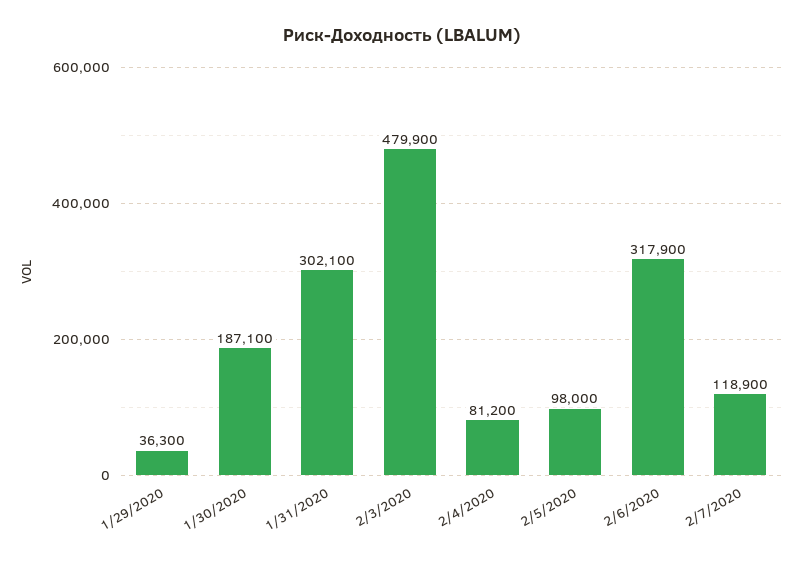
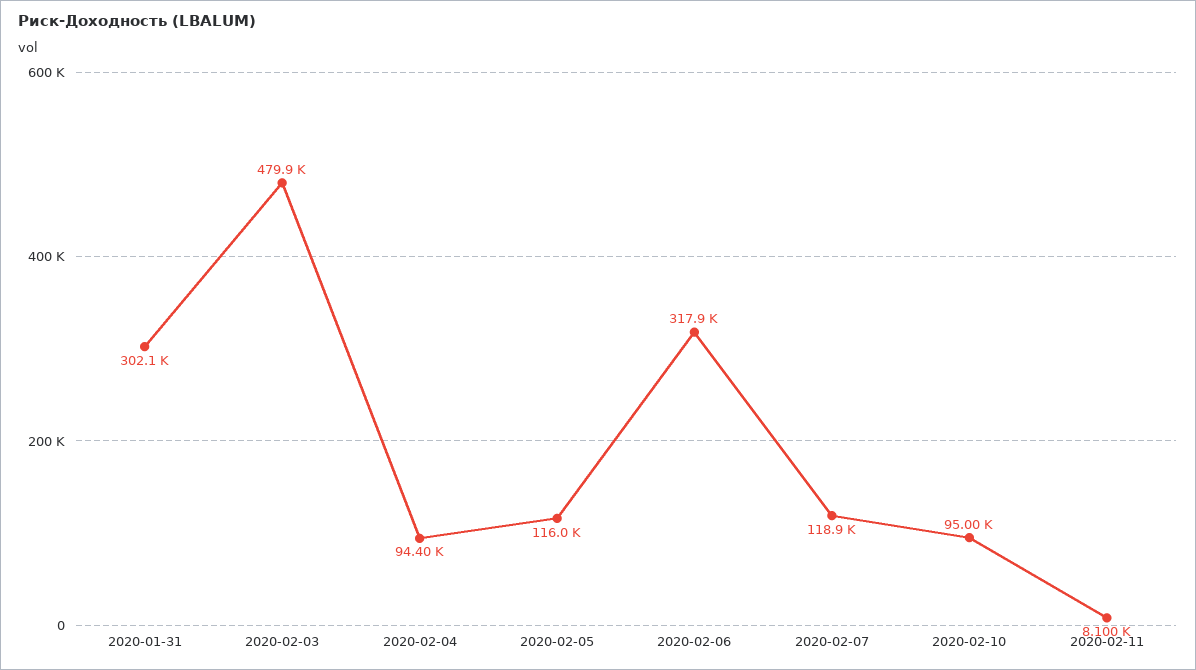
1/29/2020: 36300 -> none
1/30/2020: 187100 -> none
2/4/2020: 81200 -> 94400
2/5/2020: 98000 -> 116000
2020-02-10: none -> 95000
2020-02-11: none -> 8100

